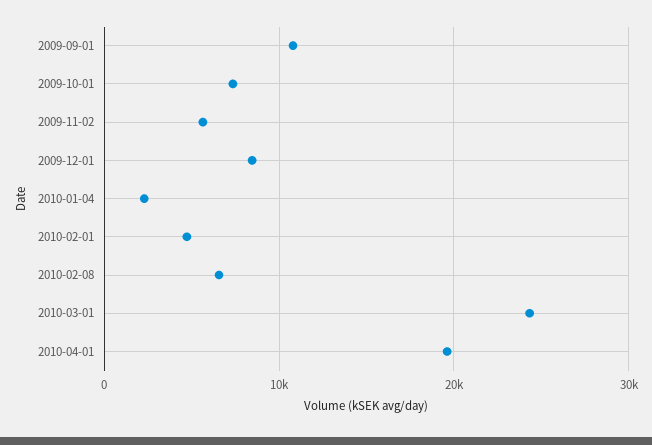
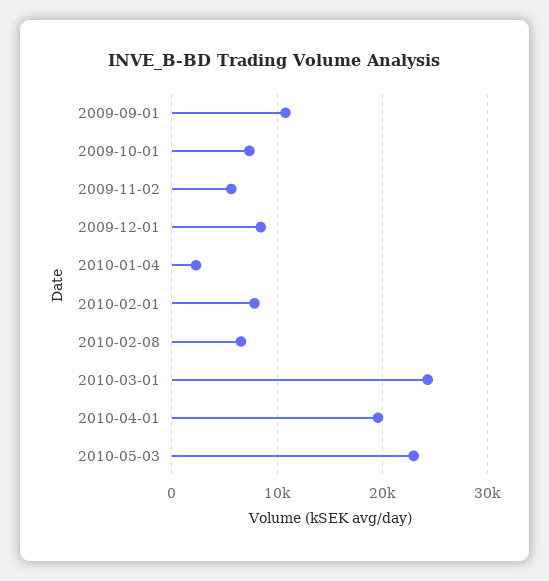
2010-02-01: 5000 -> 8000
2010-05-03: none -> 23000

